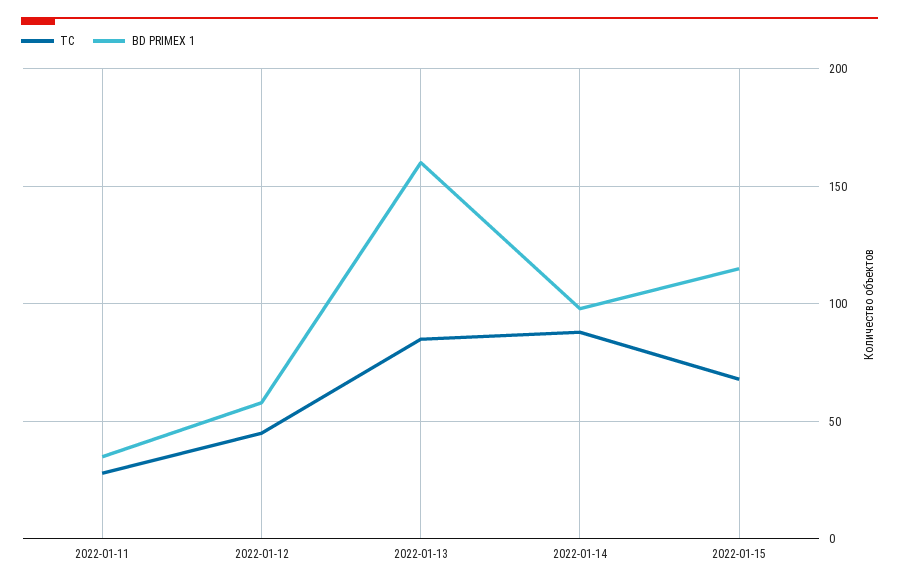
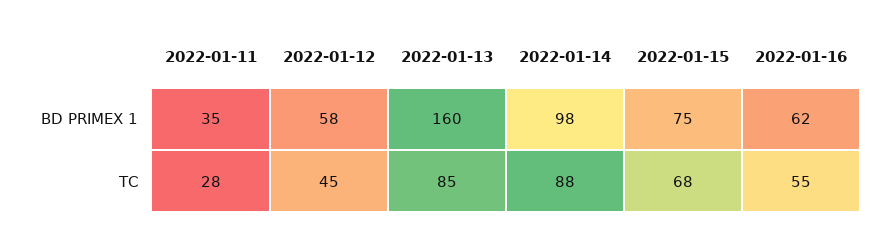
BD PRIMEX 1, 2022-01-15: 115 -> 75
BD PRIMEX 1, 2022-01-16: none -> 62
TC, 2022-01-16: none -> 55

